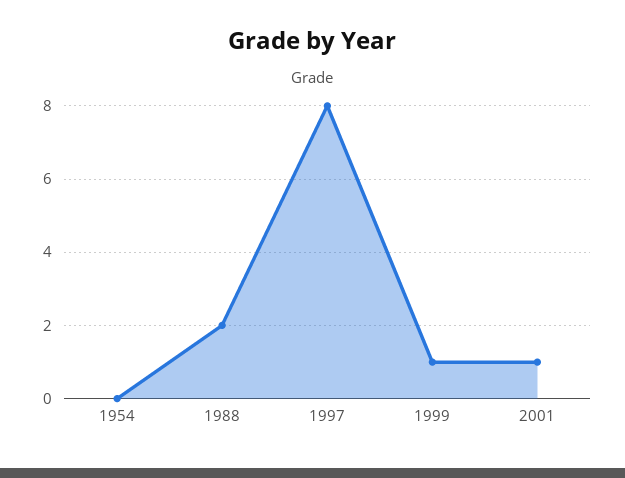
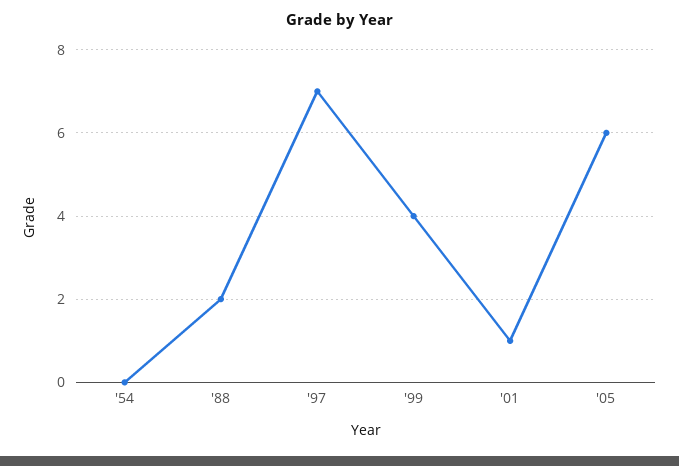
1997: 8 -> 7
1999: 1 -> 4
'05: none -> 6

